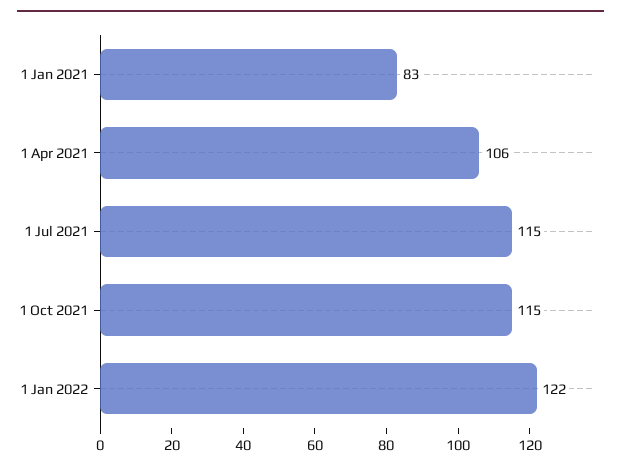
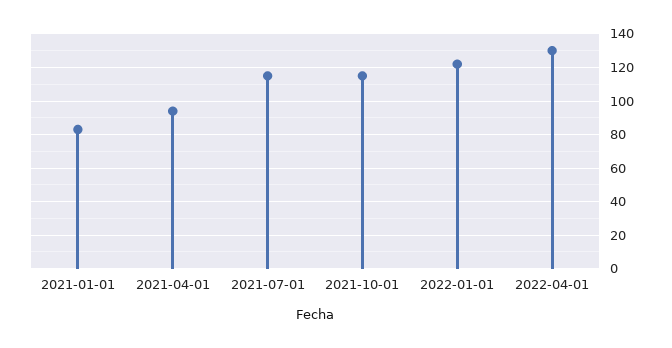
1 Apr 2021: 106 -> 95
2022-04-01: none -> 130

